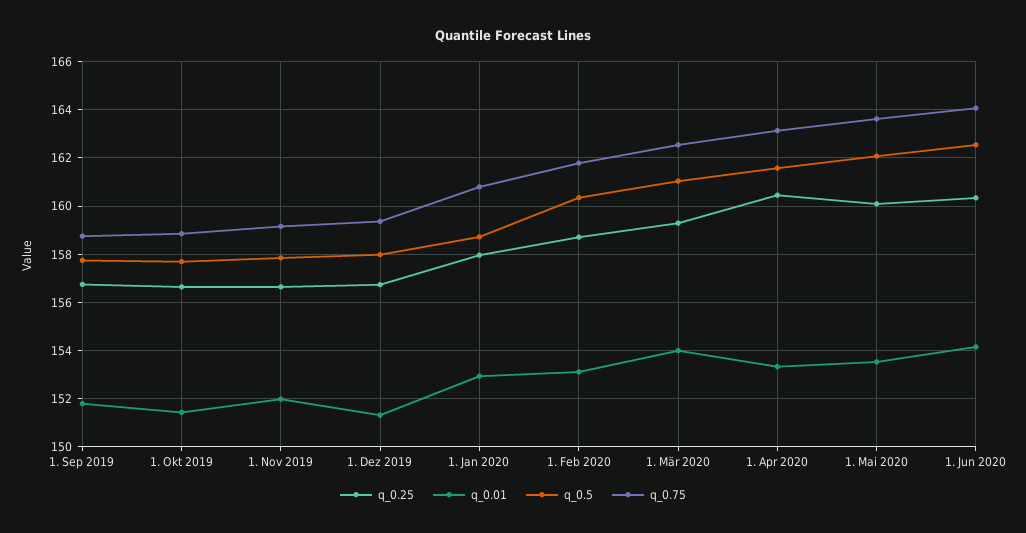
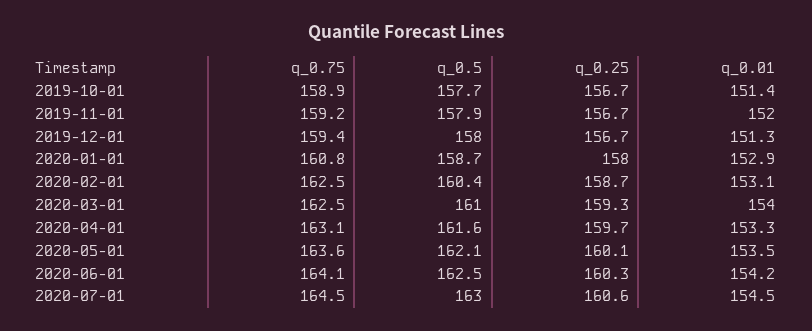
q_0.25, 1. Sep 2019: 156.75 -> none
q_0.01, 1. Sep 2019: 151.75 -> none
q_0.5, 1. Sep 2019: 157.75 -> none
q_0.75, 1. Sep 2019: 158.75 -> none
q_0.75, 1. Feb 2020: 161.75 -> 162.5
q_0.25, 1. Apr 2020: 160.5 -> 159.7
q_0.75, 2020-07-01: none -> 164.5
q_0.5, 2020-07-01: none -> 163
q_0.25, 2020-07-01: none -> 160.6
q_0.01, 2020-07-01: none -> 154.5

